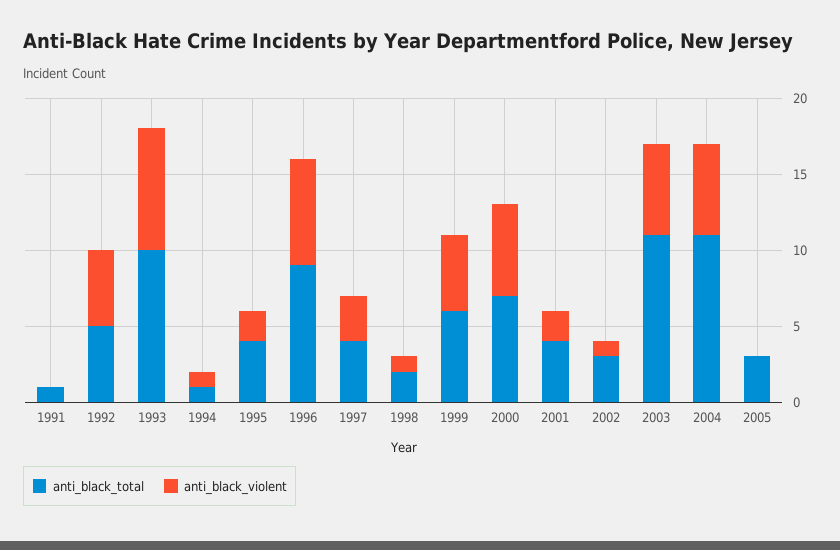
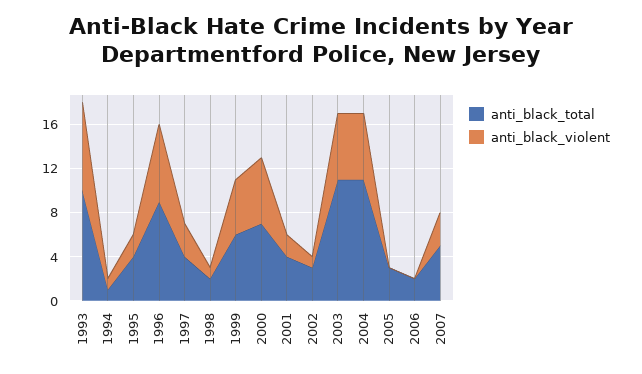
anti_black_total, 1991: 1 -> none
anti_black_violent, 1991: 0 -> none
anti_black_total, 1992: 5 -> none
anti_black_violent, 1992: 5 -> none
anti_black_total, 2006: none -> 2
anti_black_violent, 2006: none -> 0
anti_black_total, 2007: none -> 5
anti_black_violent, 2007: none -> 3

